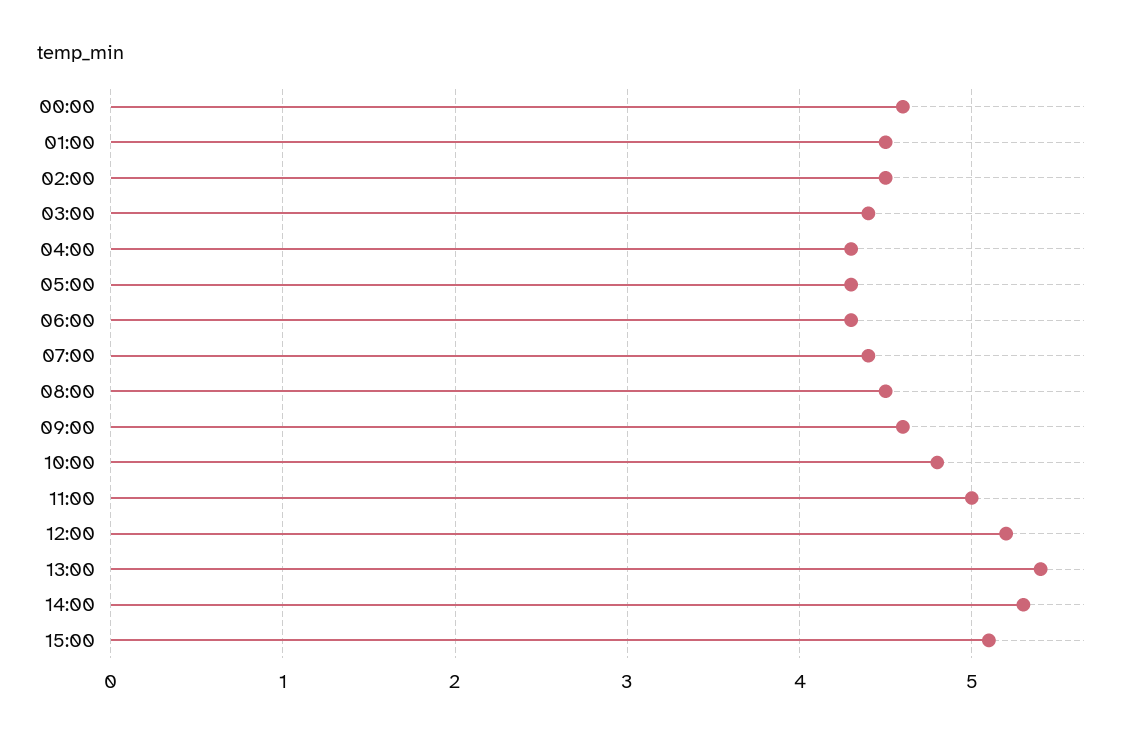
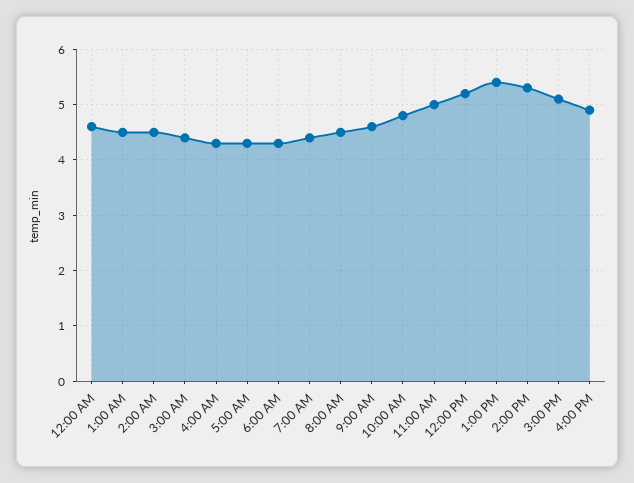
4:00 PM: none -> 5

